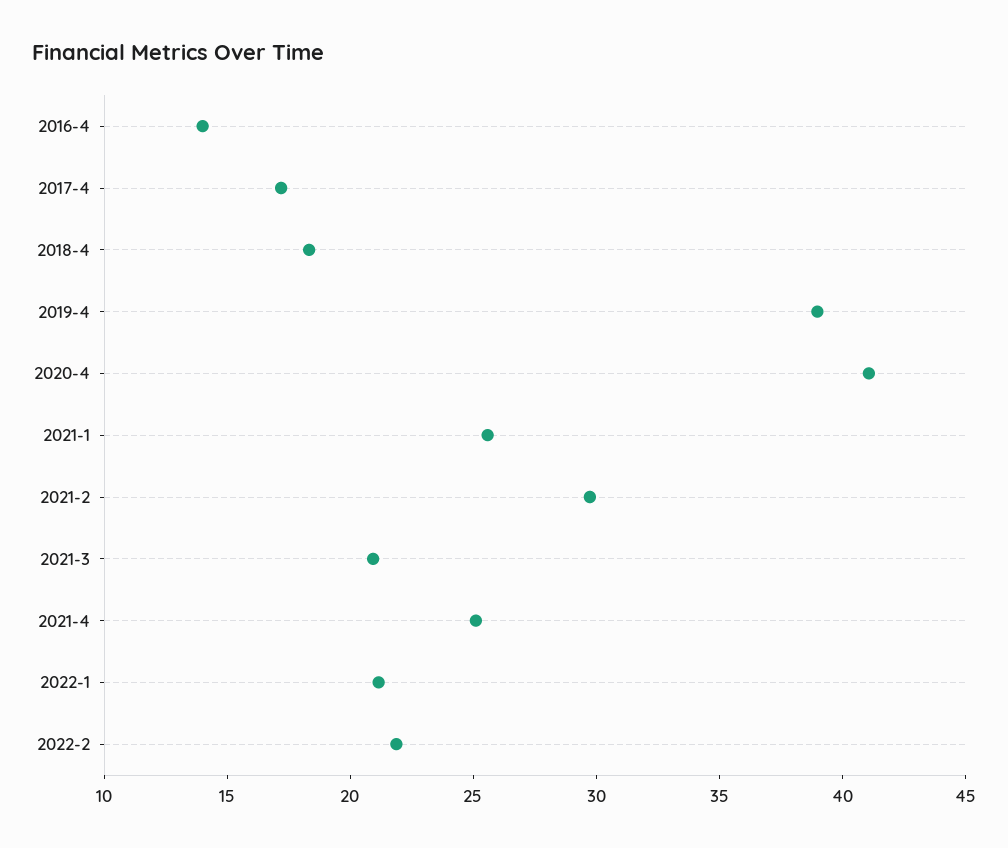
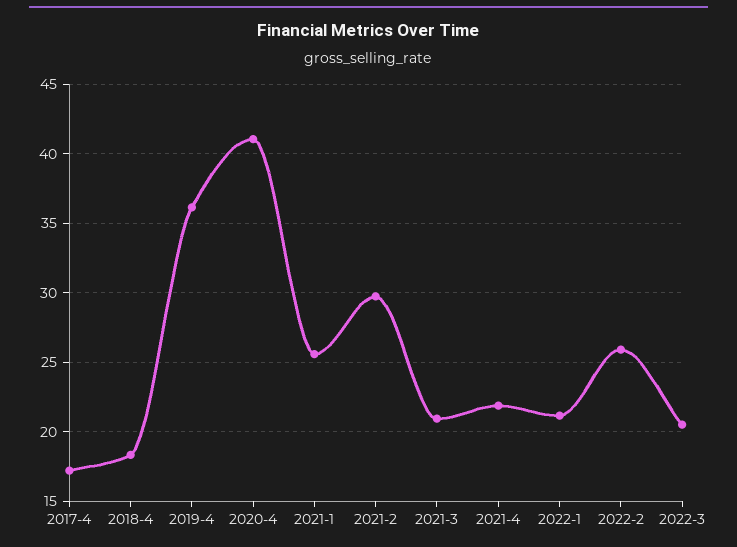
2016-4: 14 -> none
2019-4: 39 -> 36
2021-4: 25 -> 22
2022-2: 22 -> 26
2022-3: none -> 20.5

